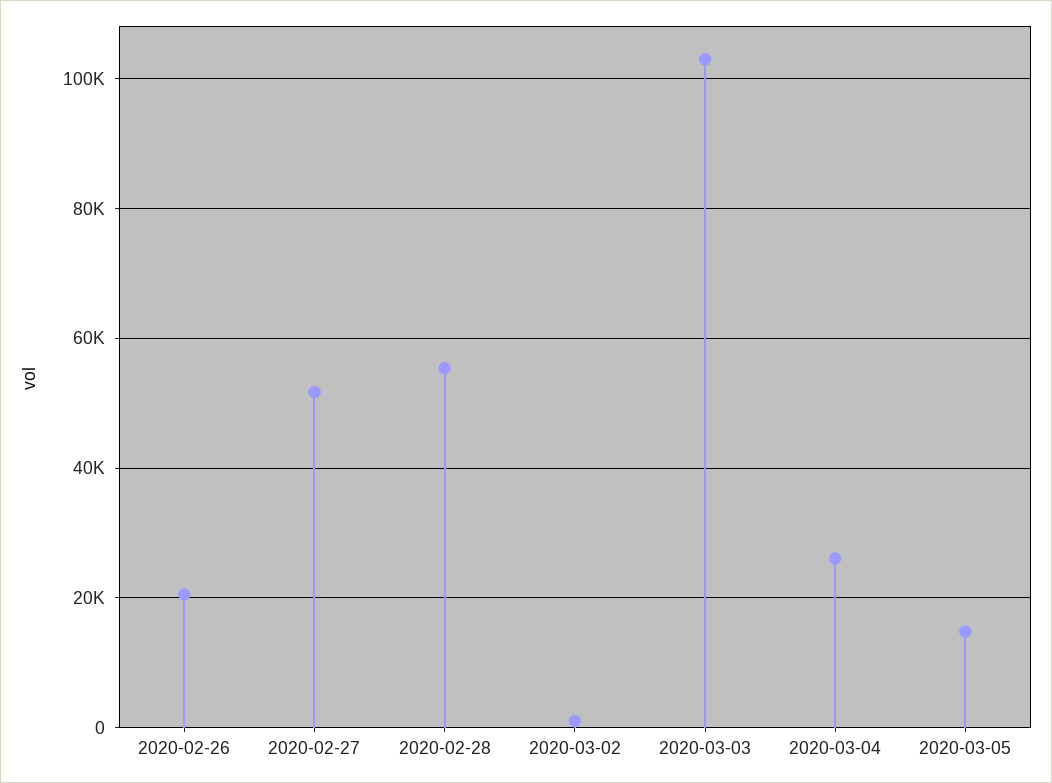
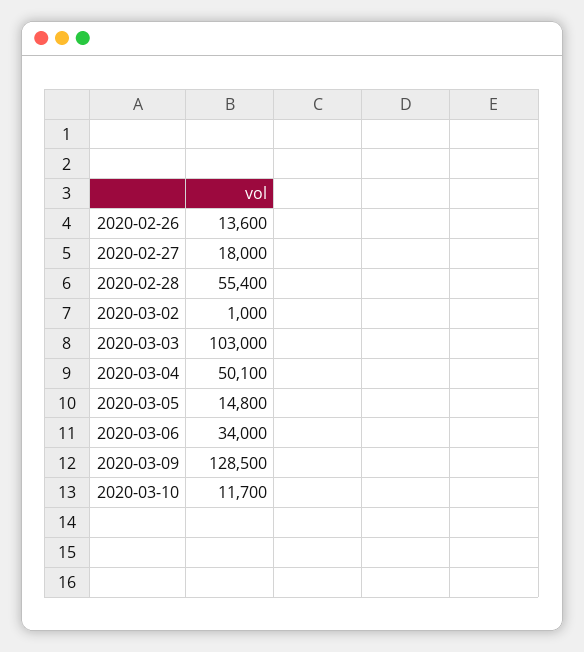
2020-02-26: 20000 -> 13600
2020-02-27: 52000 -> 18000
2020-03-04: 26000 -> 50100
2020-03-06: none -> 34000
2020-03-09: none -> 128500
2020-03-10: none -> 11700

